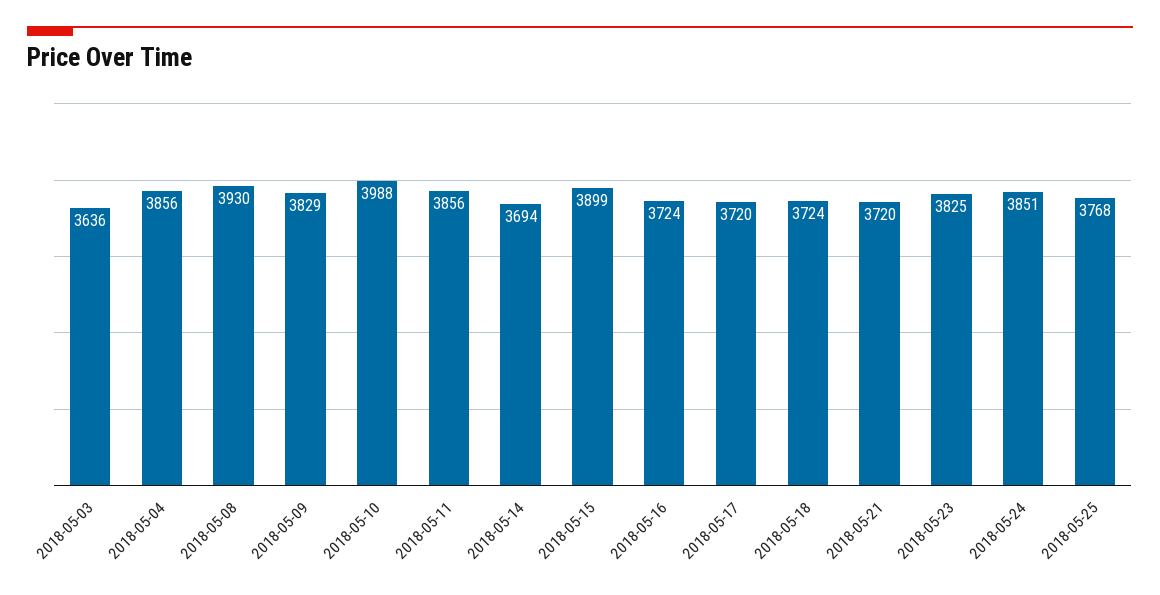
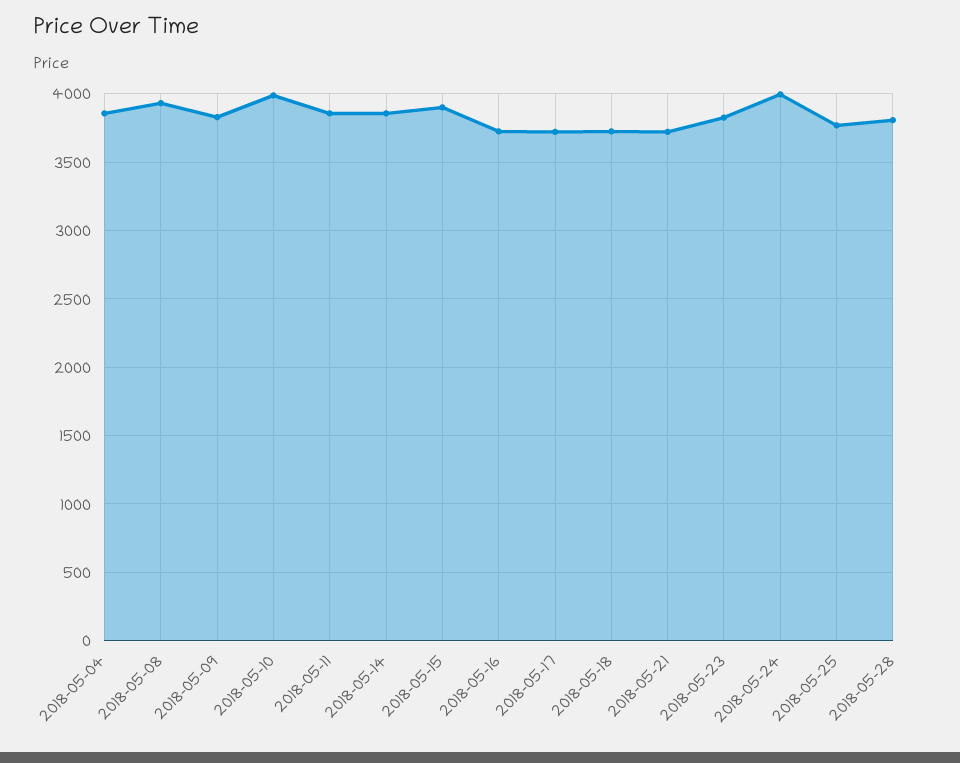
2018-05-03: 3636 -> none
2018-05-14: 3694 -> 3850
2018-05-24: 3851 -> 4000
2018-05-28: none -> 3800

